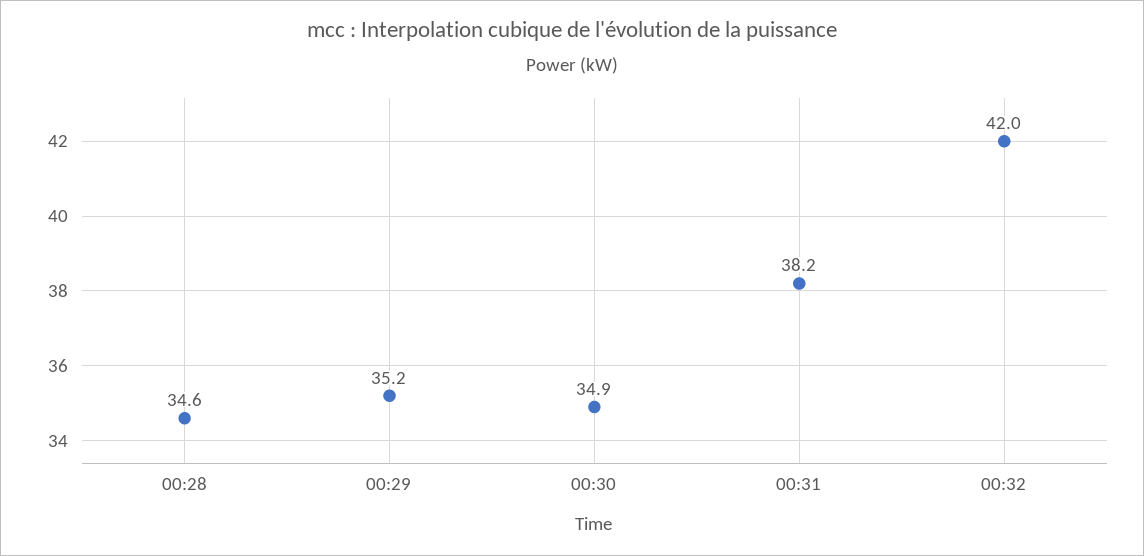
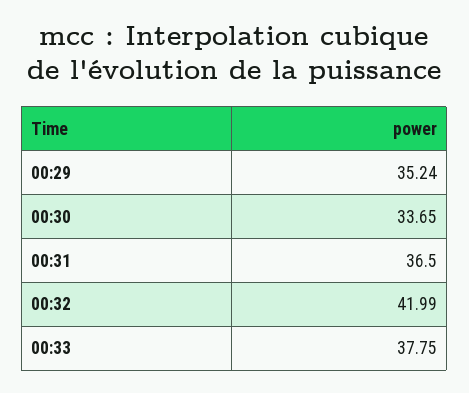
00:28: 34.6 -> none
00:30: 34.9 -> 33.65
00:31: 38.2 -> 36.5
00:33: none -> 37.75

